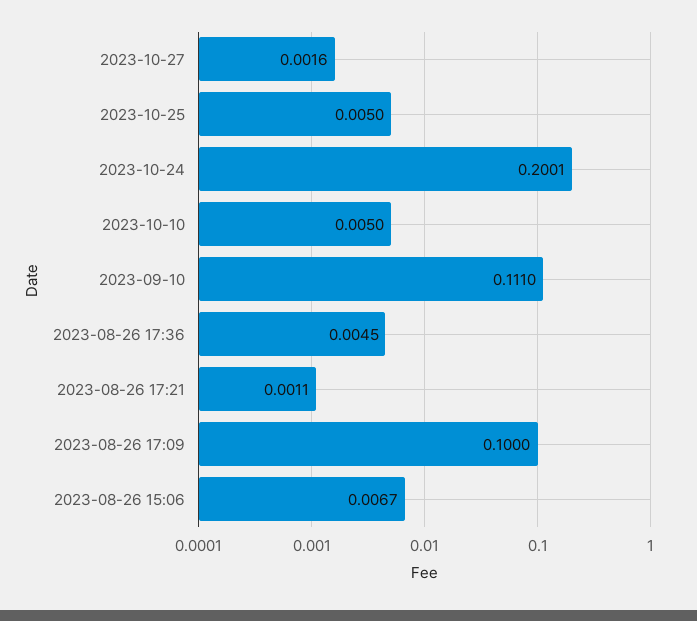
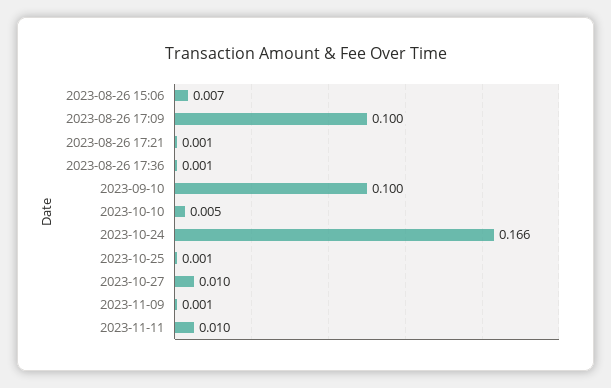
2023-10-27: 0.0016 -> 0.01
2023-10-25: 0.005 -> 0.001
2023-10-24: 0.2001 -> 0.166
2023-09-10: 0.111 -> 0.1
2023-08-26 17:36: 0.0045 -> 0.001
2023-11-09: none -> 0.001
2023-11-11: none -> 0.01

